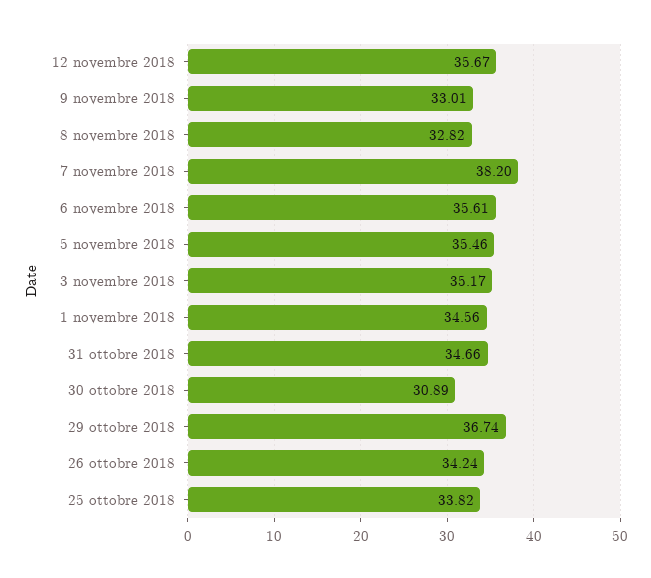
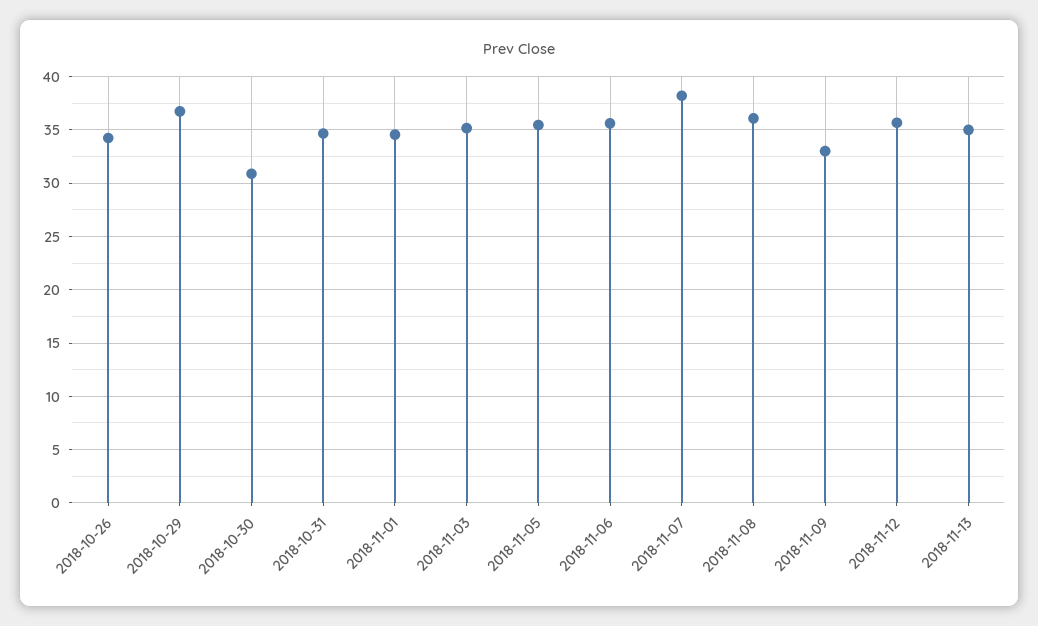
8 novembre 2018: 32.82 -> 36
25 ottobre 2018: 33.82 -> none
2018-11-13: none -> 35

